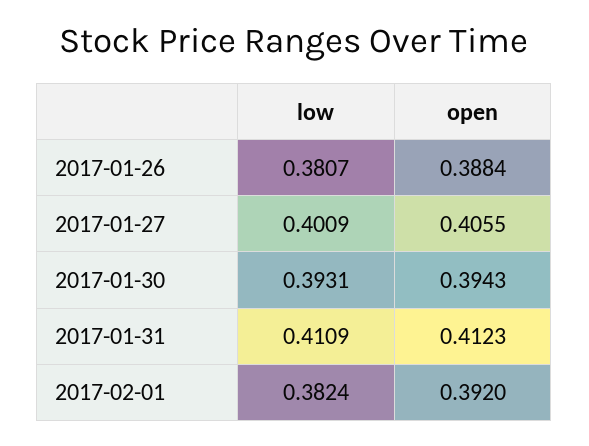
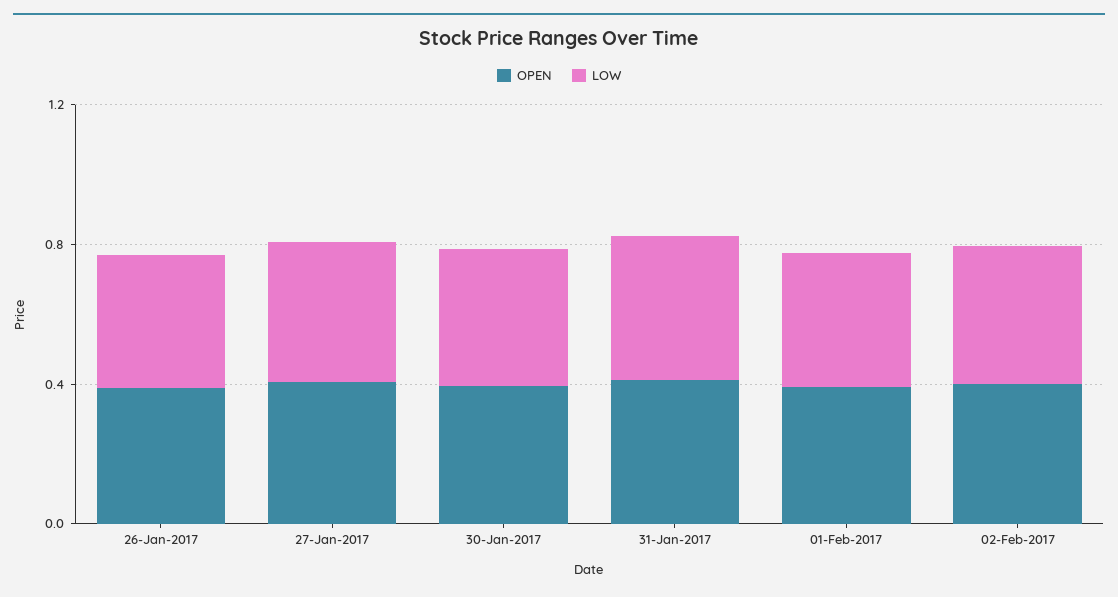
open, 02-Feb-2017: none -> 0.4
low, 02-Feb-2017: none -> 0.4

